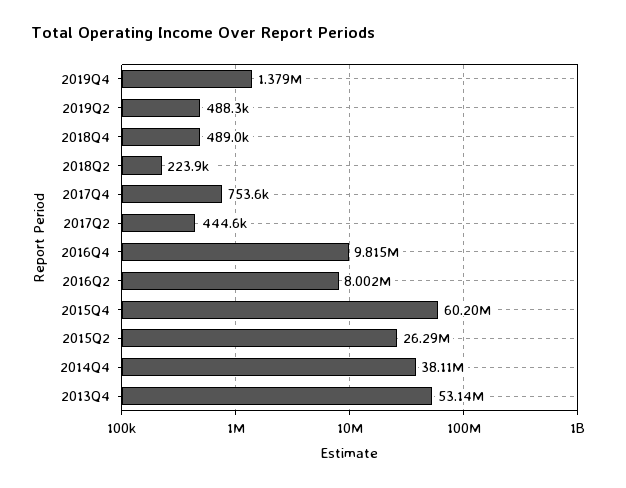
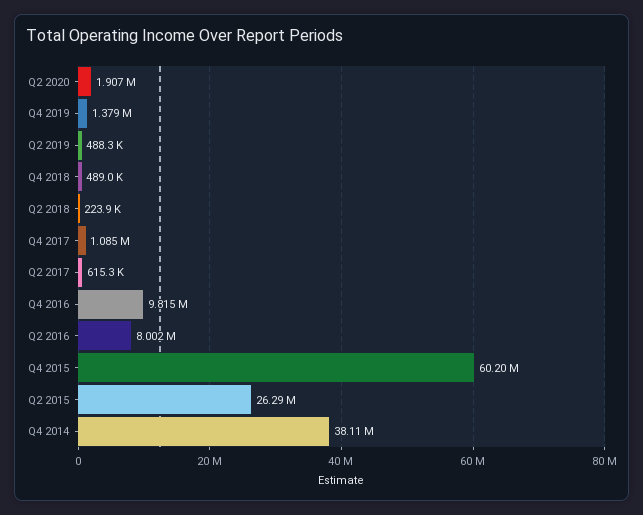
2017Q4: 753600 -> 1085000
2017Q2: 444600 -> 615300
2013Q4: 53140000 -> none
Q2 2020: none -> 1907000

